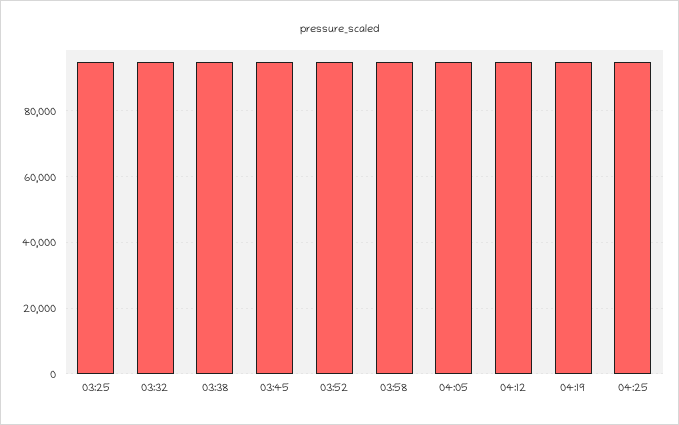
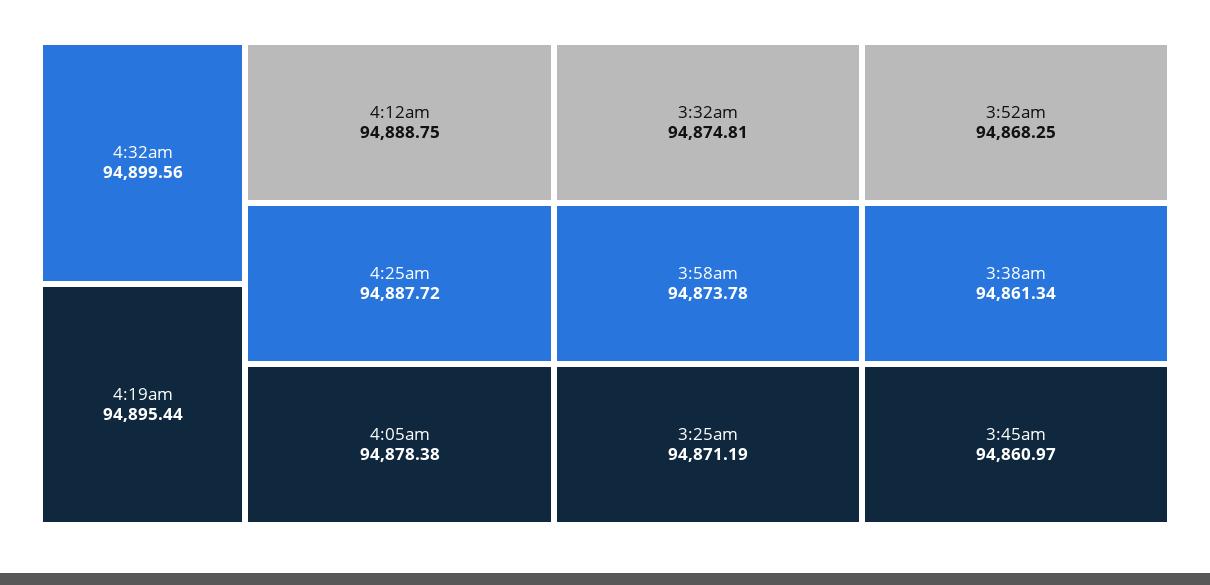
4:32am: none -> 94899.56

